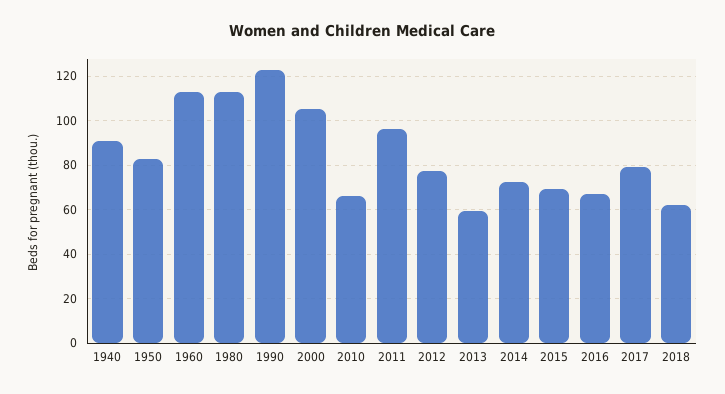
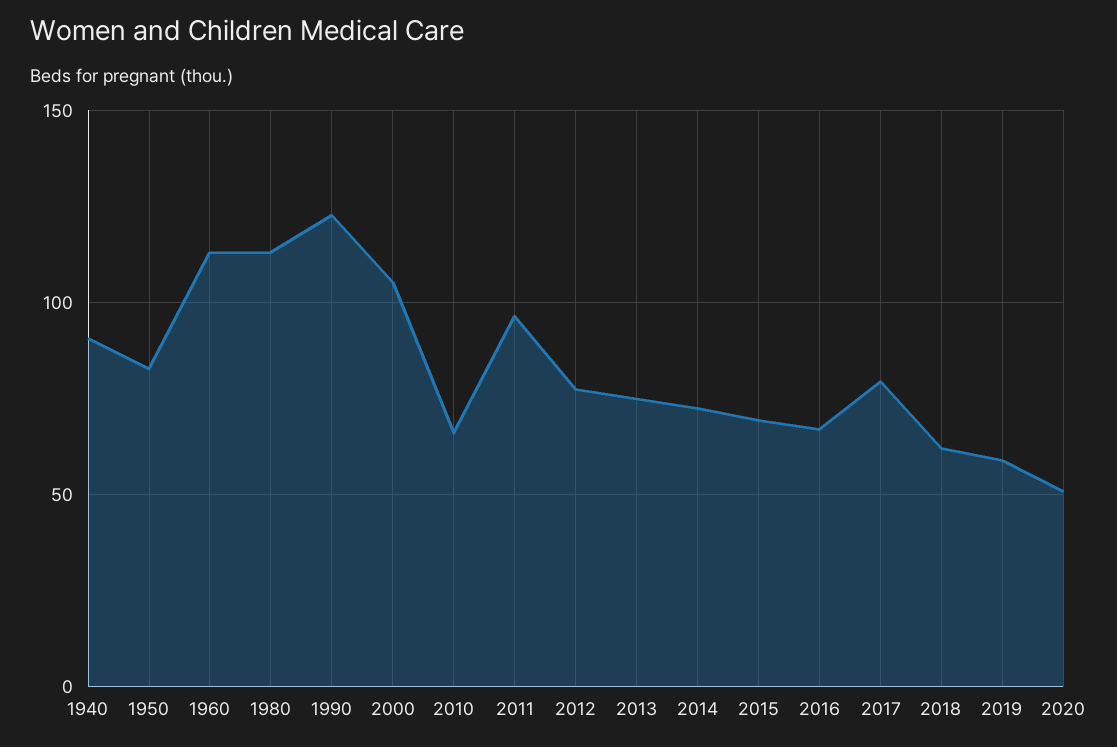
2013: 60 -> 75
2019: none -> 60
2020: none -> 50

